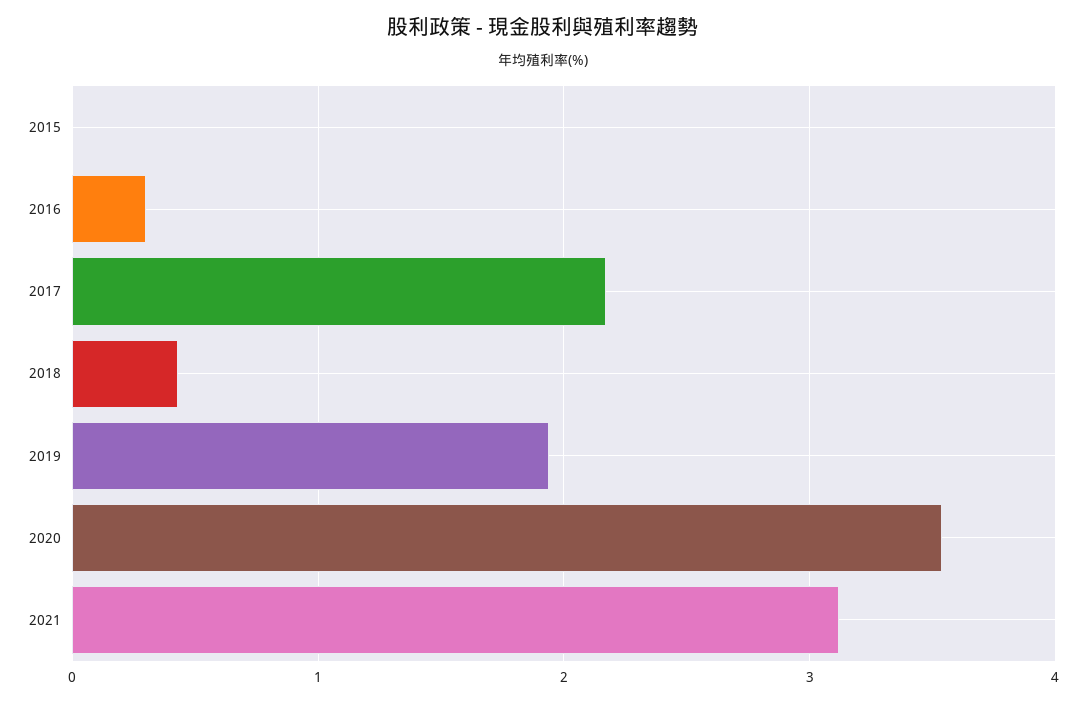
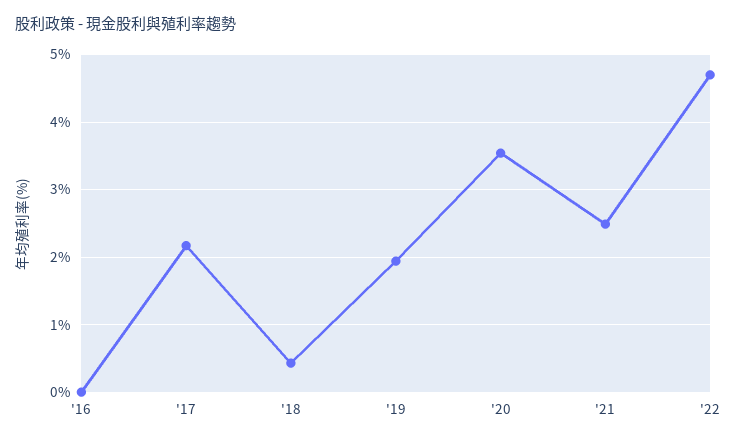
2015: 0 -> none
2016: 0.3 -> 0
2021: 3.1 -> 2.5
'22: none -> 4.7

